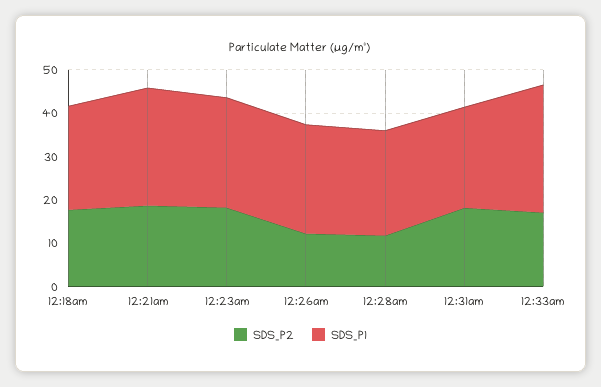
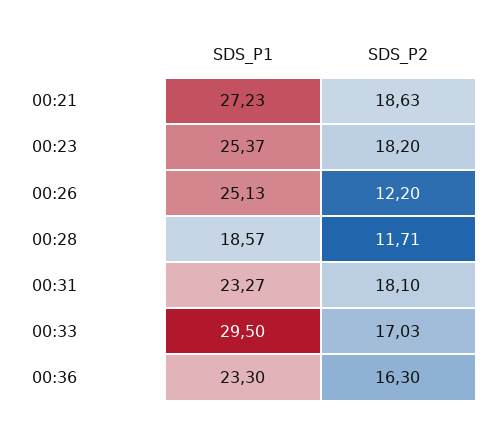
SDS_P2, 12:18am: 18 -> none
SDS_P1, 12:18am: 24 -> none
SDS_P1, 12:28am: 24 -> 18.57
SDS_P1, 00:36: none -> 23.3
SDS_P2, 00:36: none -> 16.3

